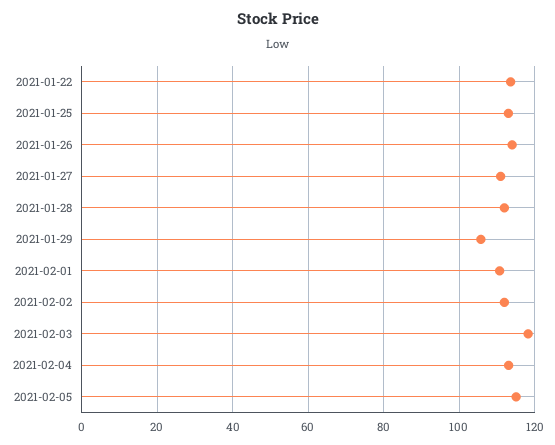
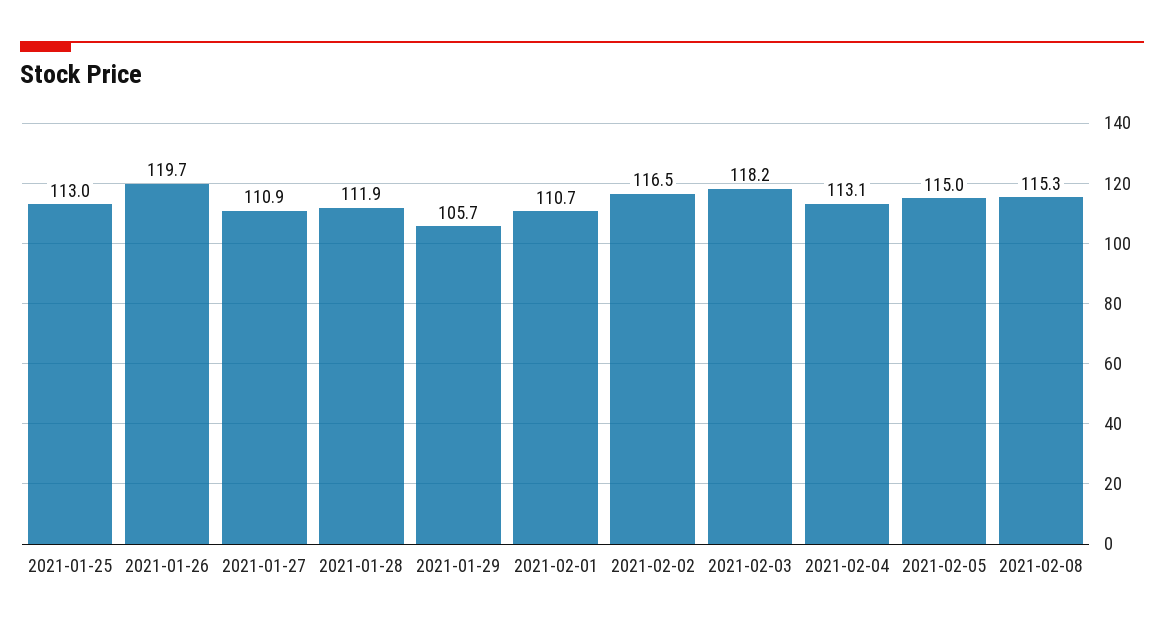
2021-01-22: 114 -> none
2021-01-26: 114 -> 119.7
2021-02-02: 112 -> 116.5
2021-02-08: none -> 115.3

